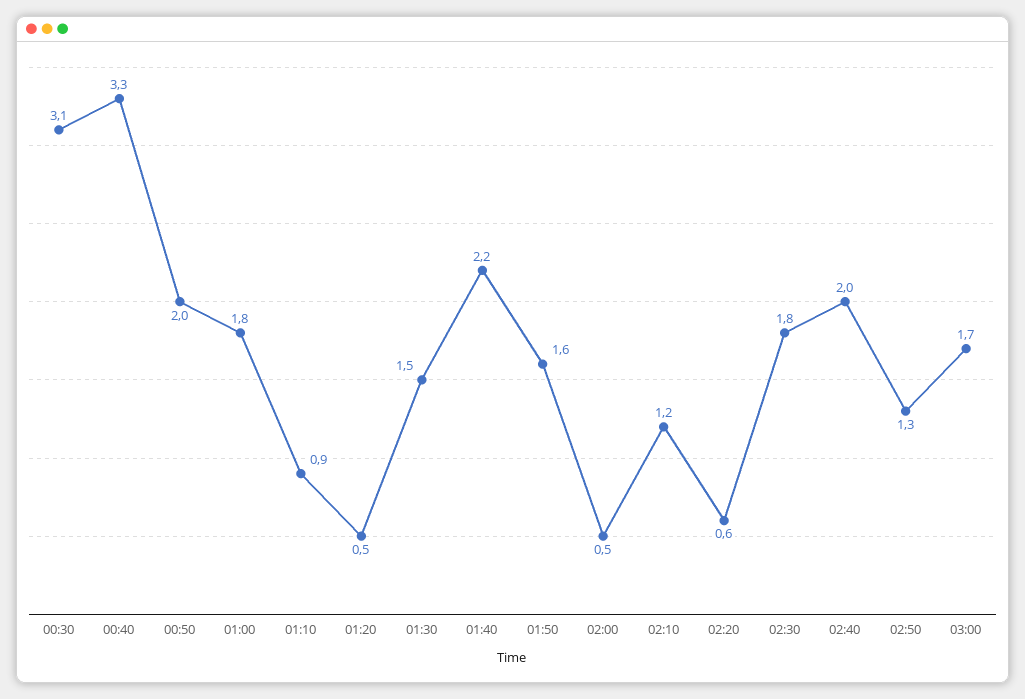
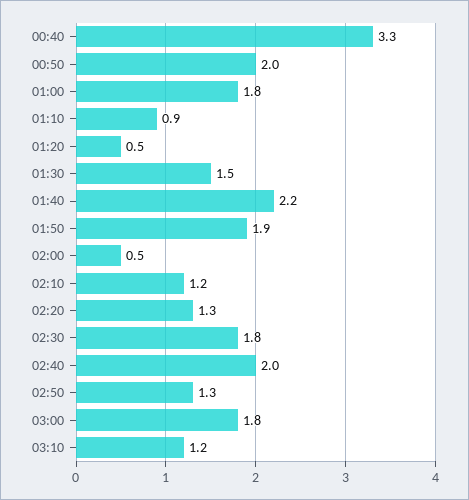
00:30: 3.1 -> none
01:50: 1.6 -> 1.9
02:20: 0.6 -> 1.3
03:00: 1.7 -> 1.8
03:10: none -> 1.2

